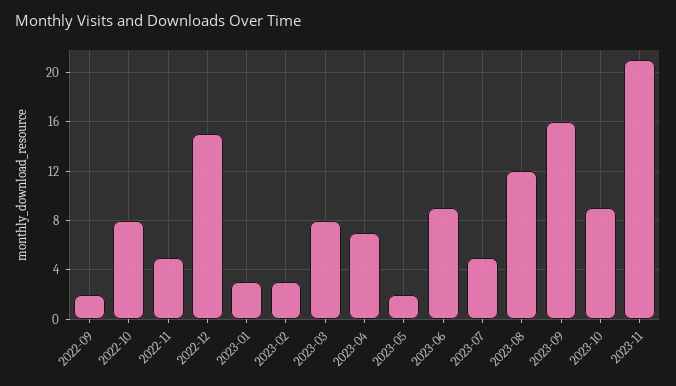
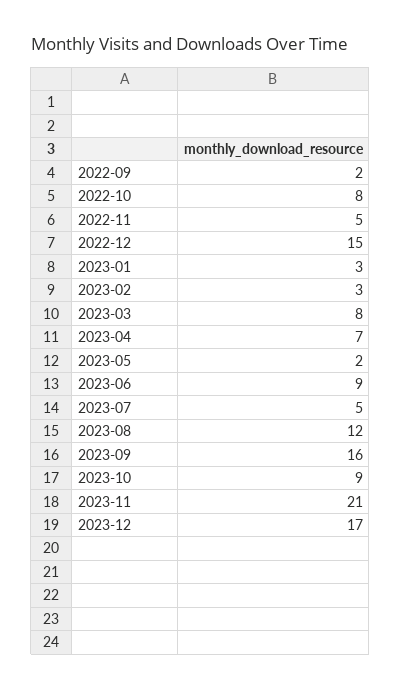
2023-12: none -> 17

